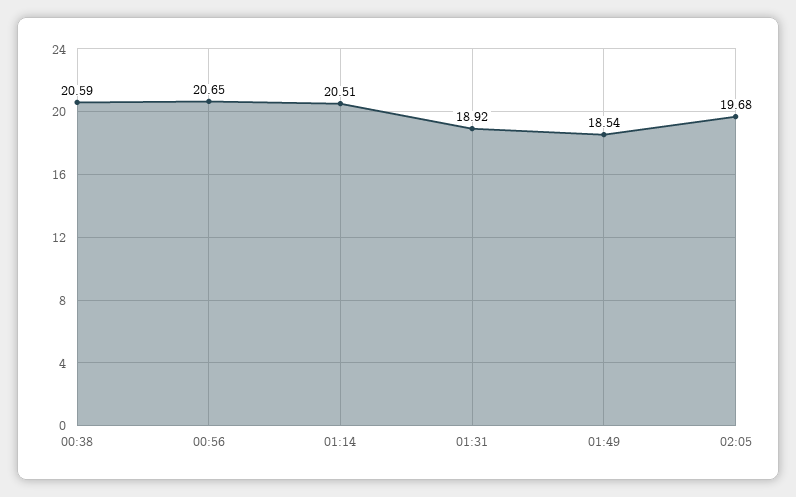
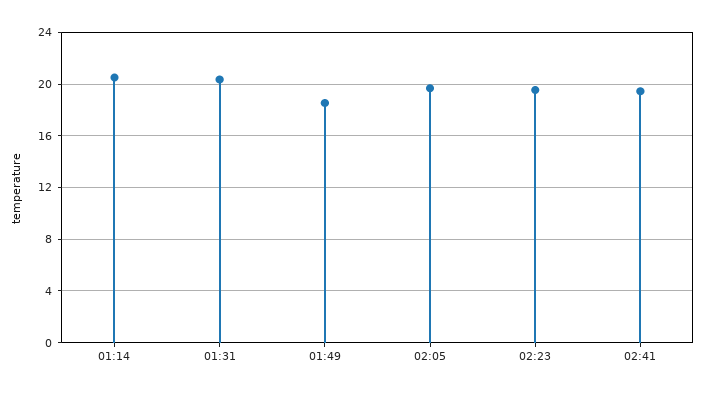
00:38: 20.59 -> none
00:56: 20.65 -> none
01:31: 18.92 -> 20.5
02:23: none -> 19.5
02:41: none -> 19.5

